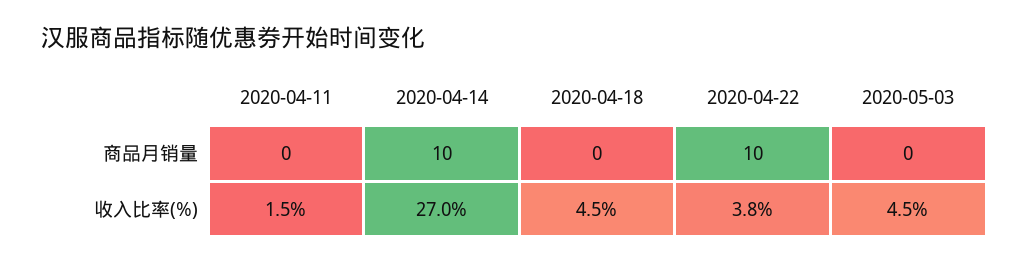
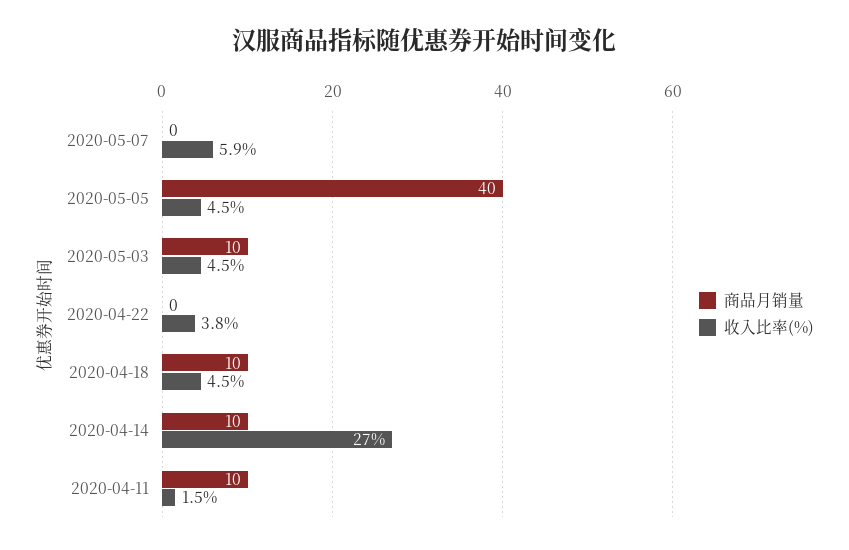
商品月销量, 2020-04-11: 0 -> 10
商品月销量, 2020-04-18: 0 -> 10
商品月销量, 2020-04-22: 10 -> 0
商品月销量, 2020-05-03: 0 -> 10
商品月销量, 2020-05-07: none -> 0
收入比率(%), 2020-05-07: none -> 5.9
商品月销量, 2020-05-05: none -> 40
收入比率(%), 2020-05-05: none -> 4.5

